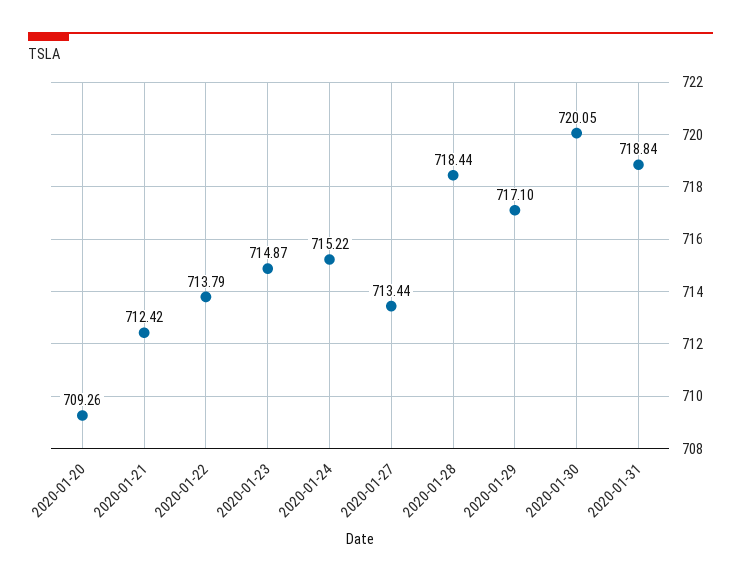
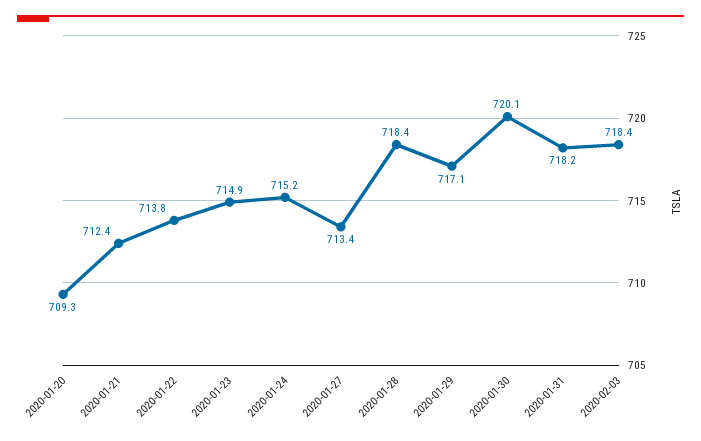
2020-01-31: 718.84 -> 718.2
2020-02-03: none -> 718.4

